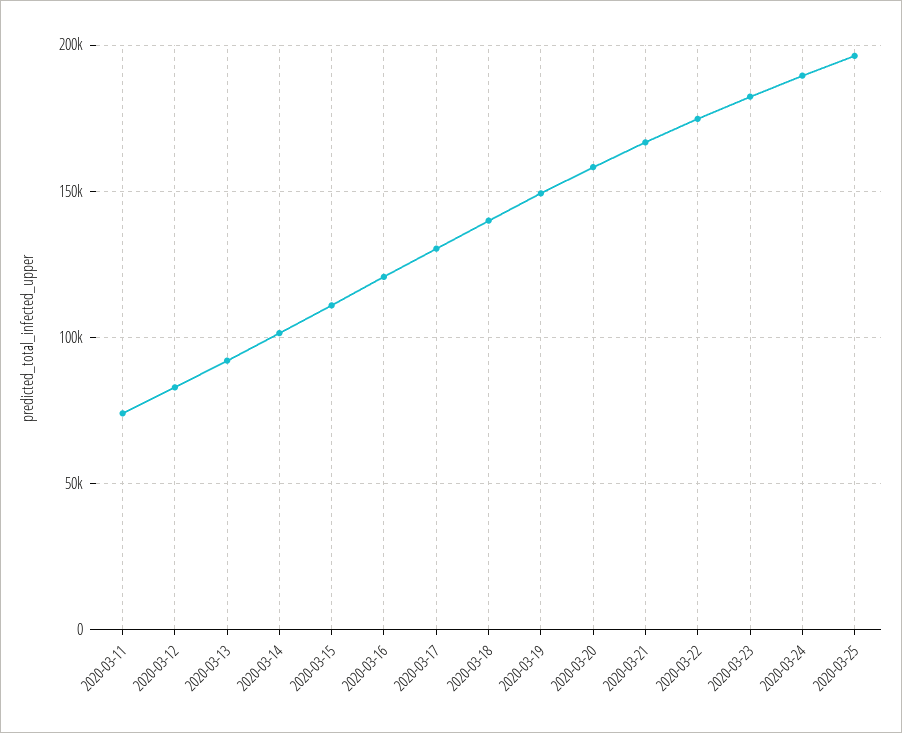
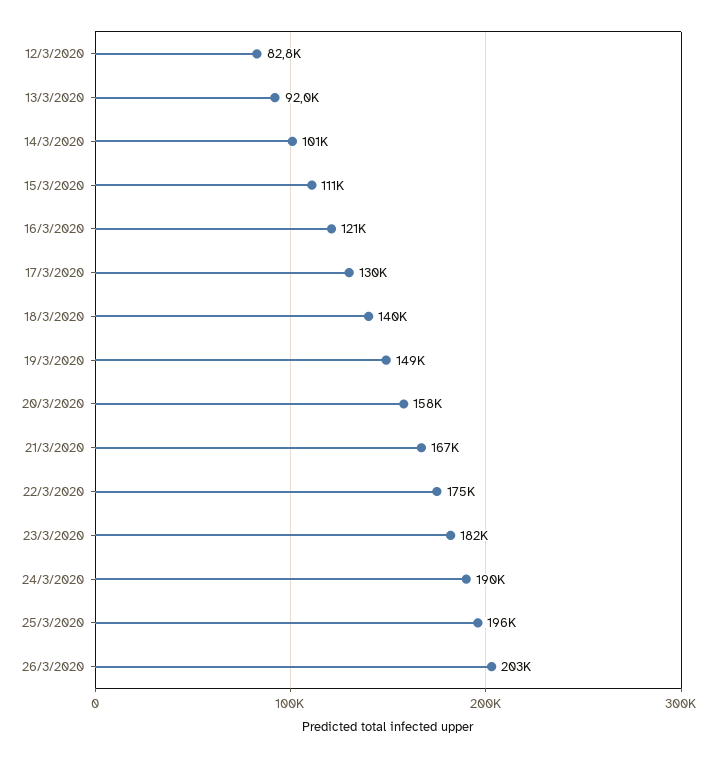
2020-03-11: 75000 -> none
26/3/2020: none -> 203000

